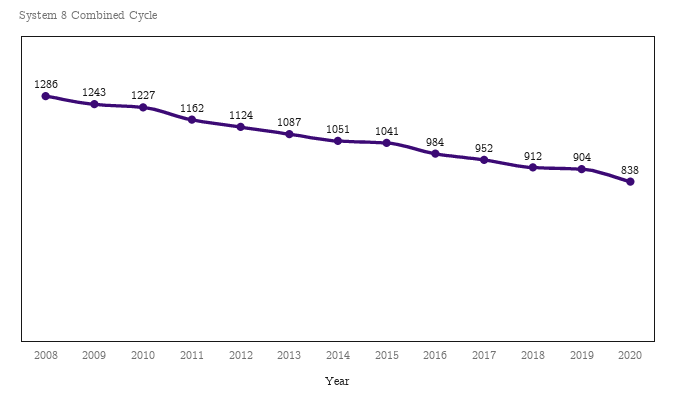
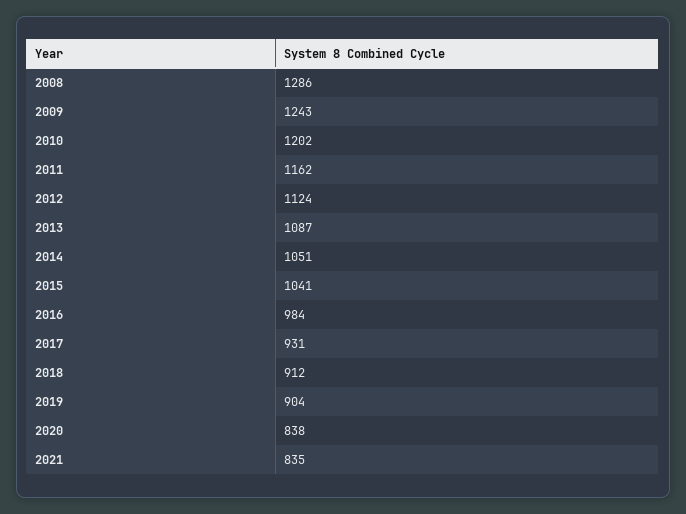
2010: 1227 -> 1202
2017: 952 -> 931
2021: none -> 835

